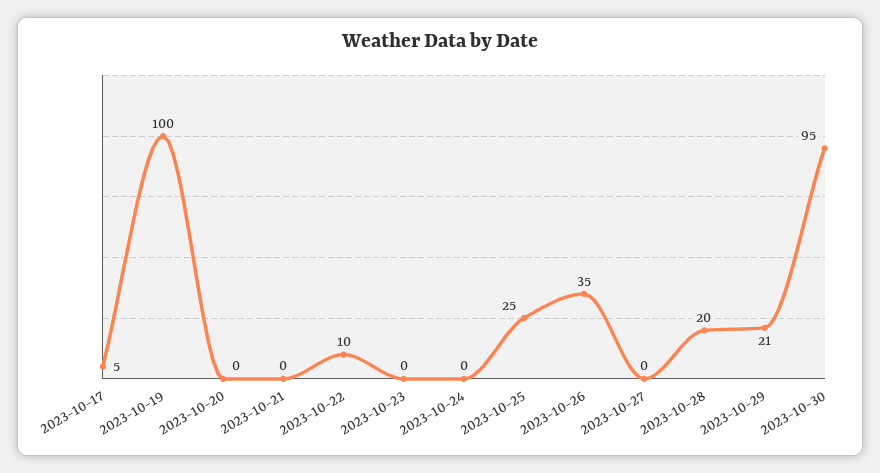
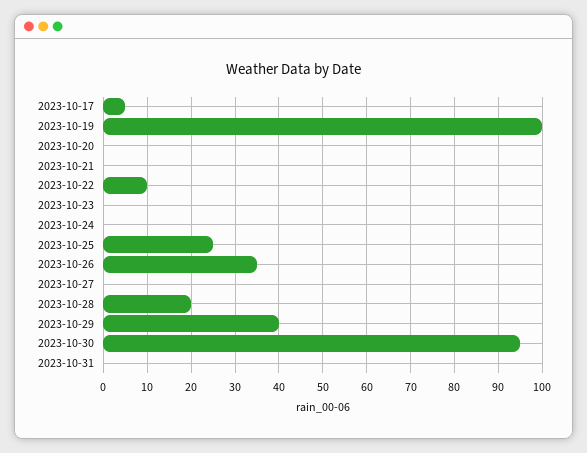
2023-10-29: 21 -> 40
2023-10-31: none -> 0

